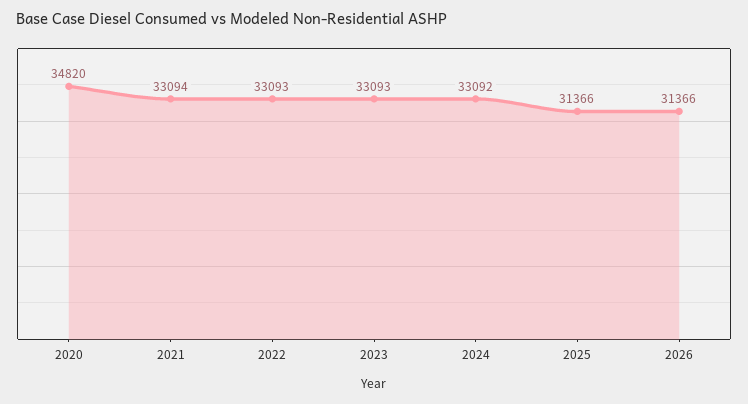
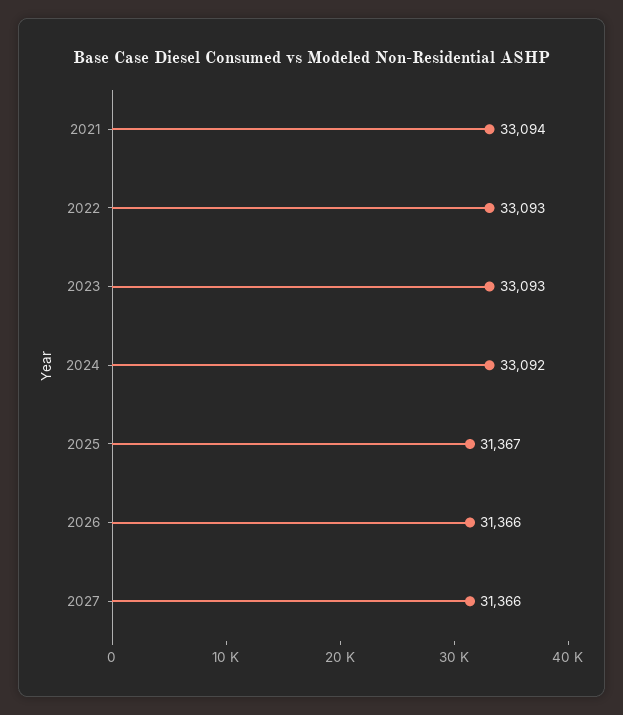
2020: 34820 -> none
2025: 31366 -> 31367
2027: none -> 31366

